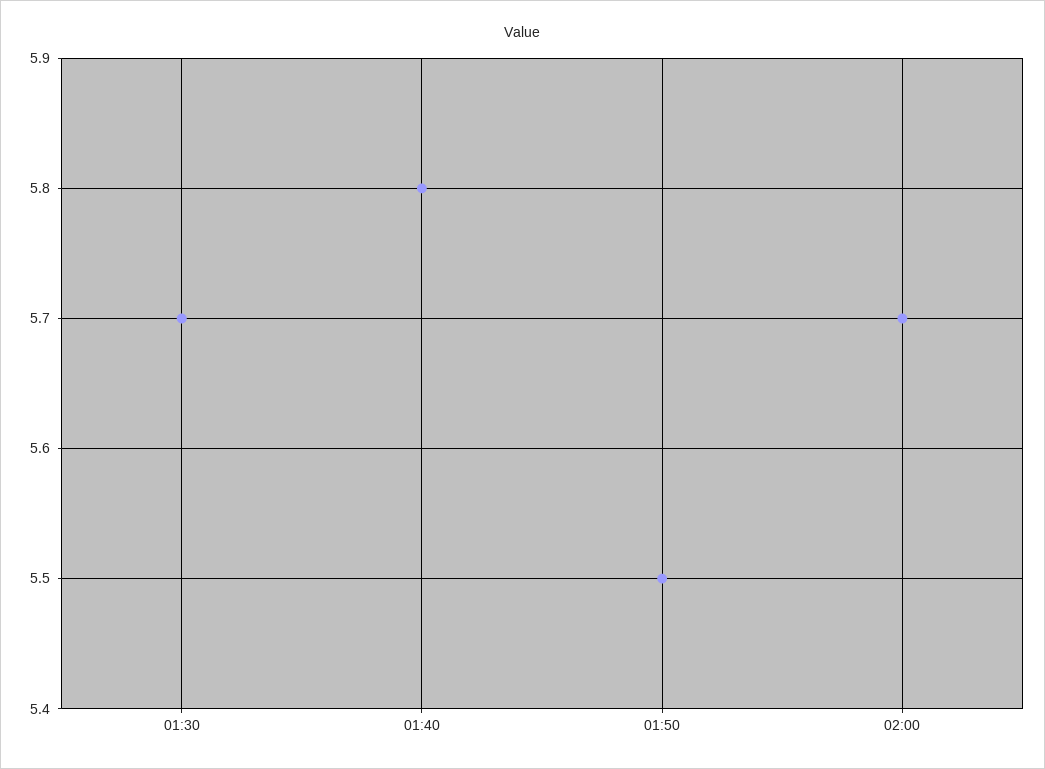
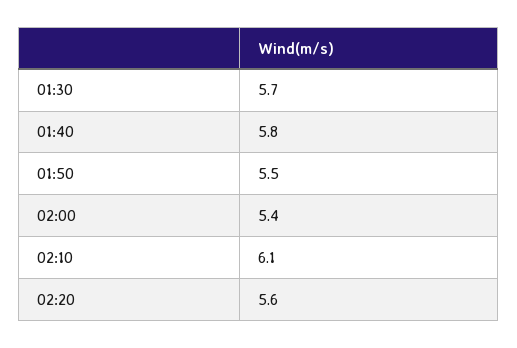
02:00: 5.7 -> 5.4
02:10: none -> 6.1
02:20: none -> 5.6

